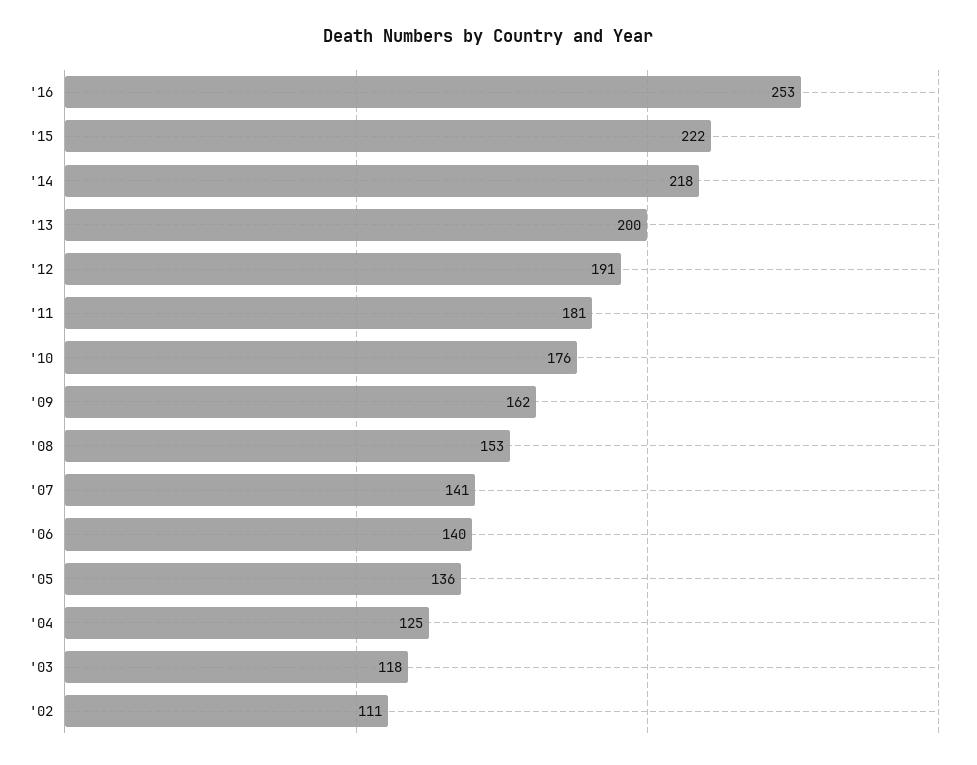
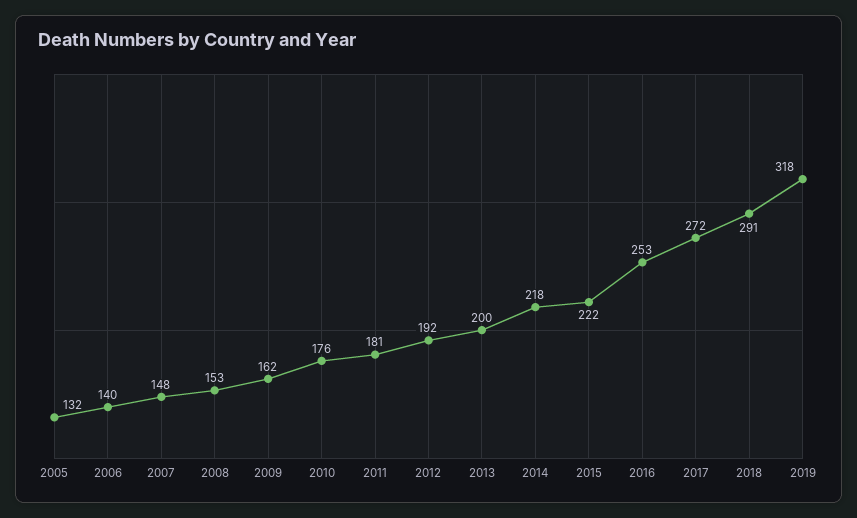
'12: 191 -> 192
'07: 141 -> 148
'05: 136 -> 132
'04: 125 -> none
'03: 118 -> none
'02: 111 -> none
2017: none -> 272
2018: none -> 291
2019: none -> 318

